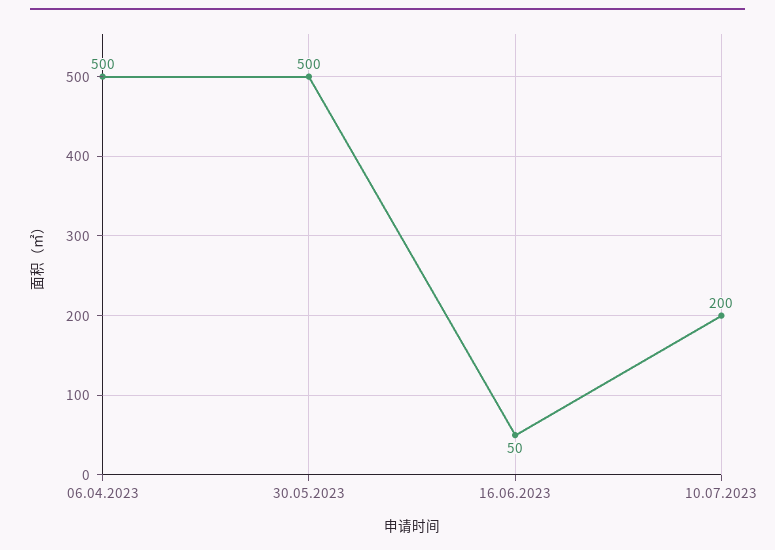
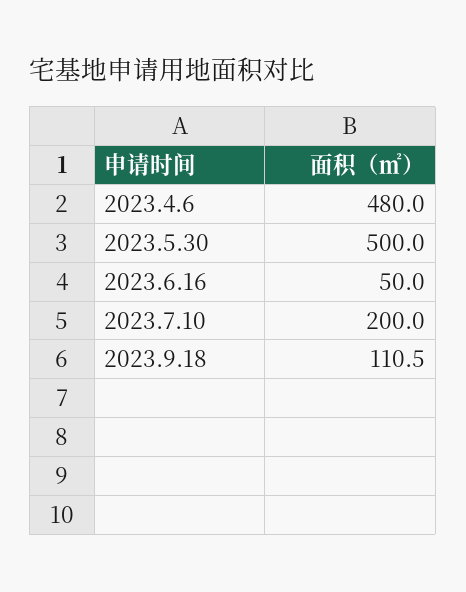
06.04.2023: 500 -> 480
2023.9.18: none -> 110.5

